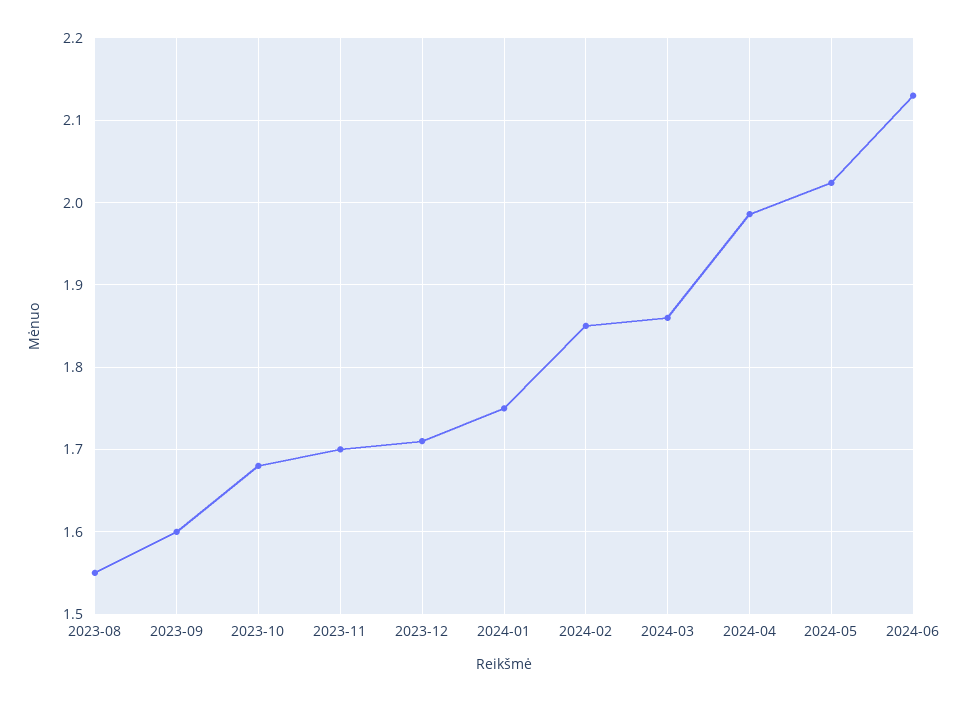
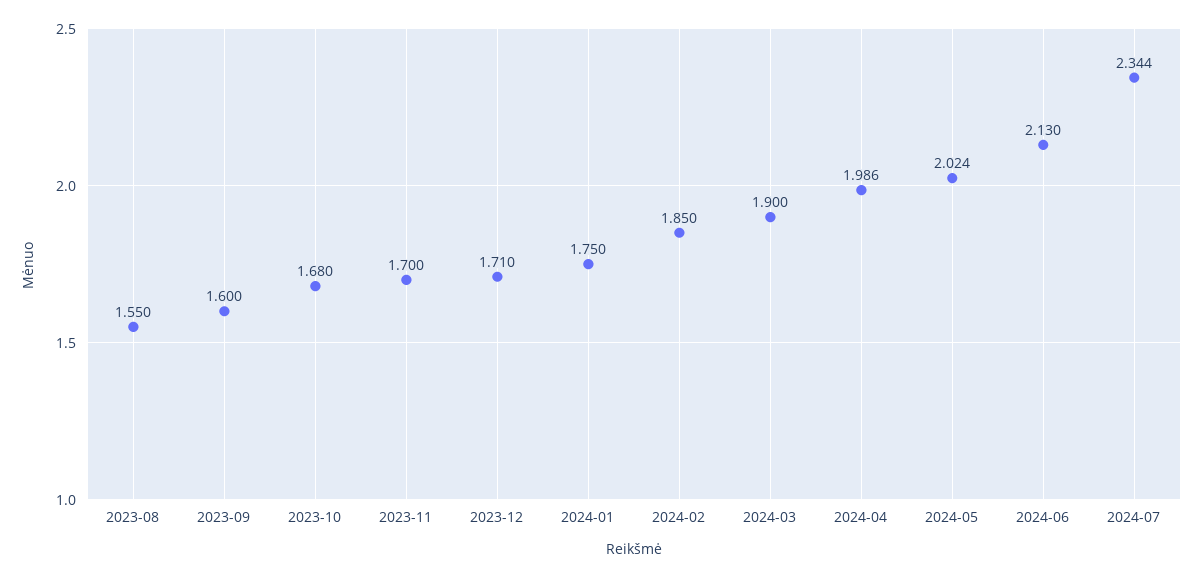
2024-03: 1.86 -> 1.9
2024-07: none -> 2.344

